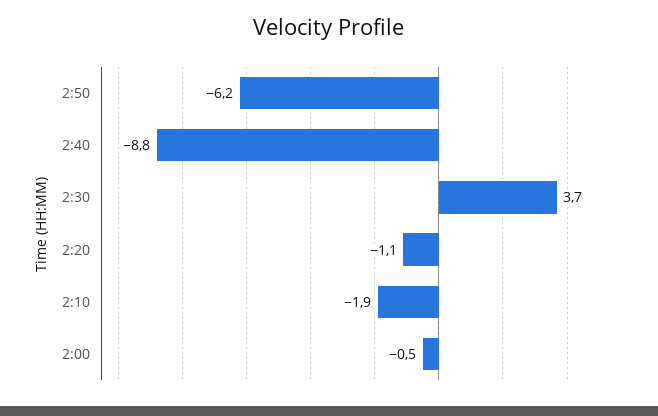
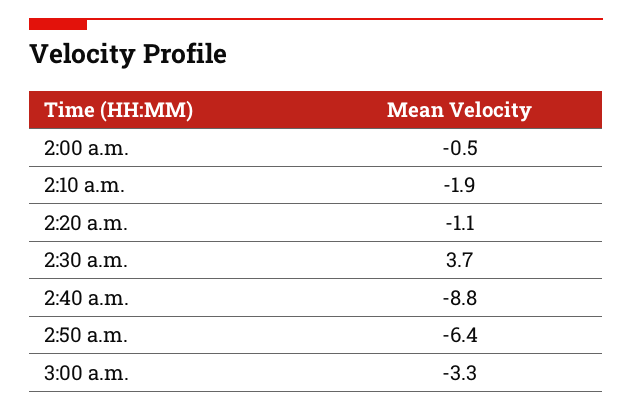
2:50: -6.2 -> -6.4
3:00 a.m.: none -> -3.3

